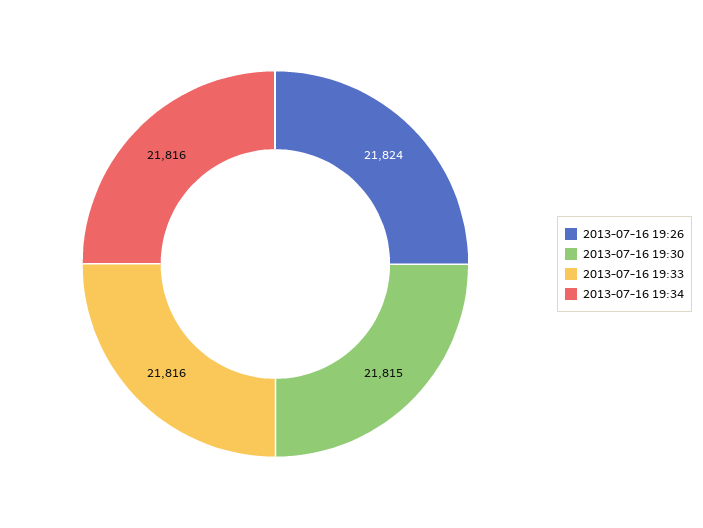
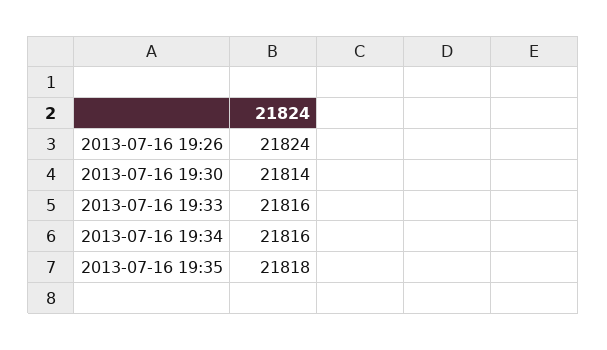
2013-07-16 19:30: 21815 -> 21814
2013-07-16 19:35: none -> 21818

